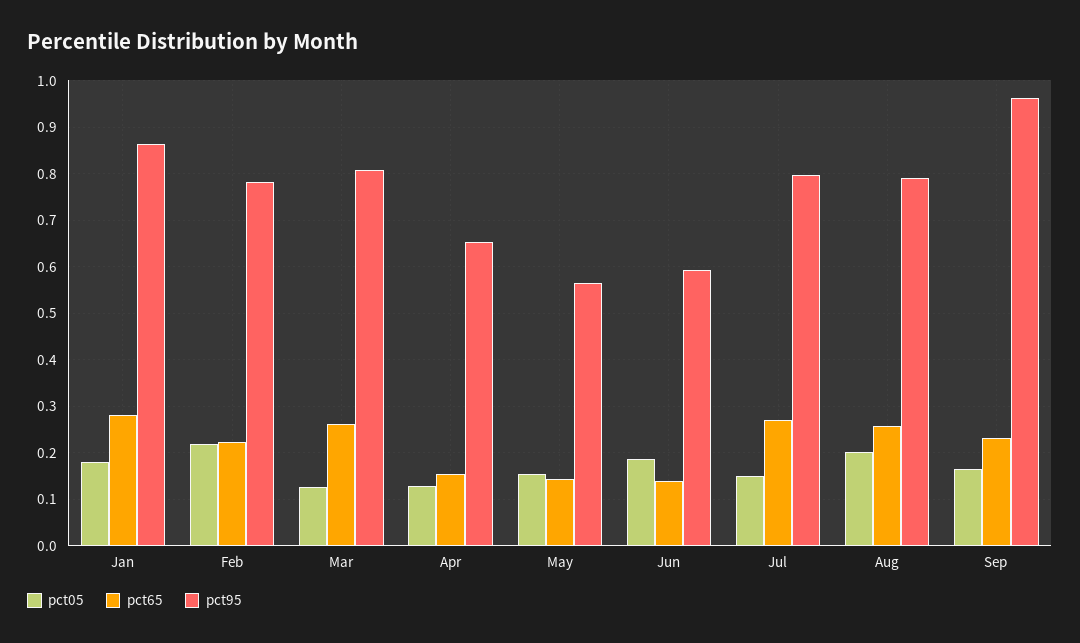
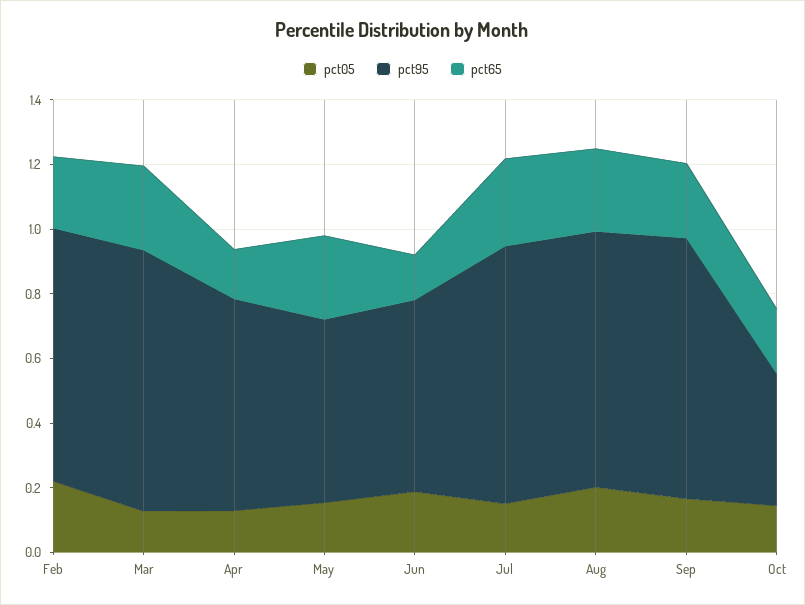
pct05, Jan: 0.18 -> none
pct65, Jan: 0.28 -> none
pct95, Jan: 0.86 -> none
pct65, May: 0.14 -> 0.25
pct95, Sep: 0.96 -> 0.8
pct05, Oct: none -> 0.15
pct95, Oct: none -> 0.4
pct65, Oct: none -> 0.2

